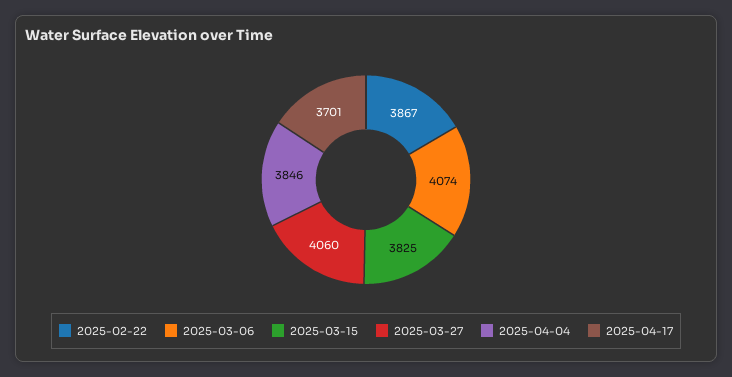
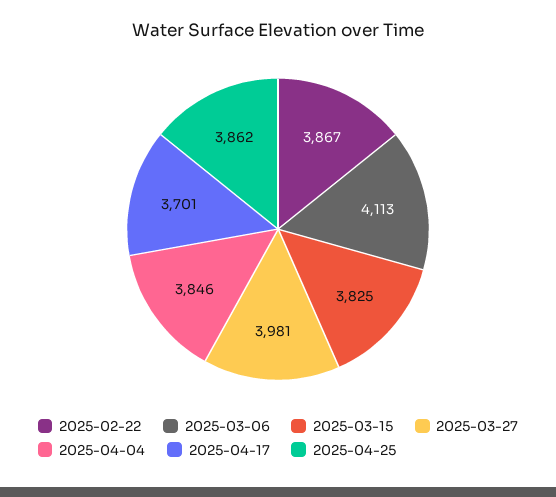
2025-03-06: 4074 -> 4113
2025-03-27: 4060 -> 3981
2025-04-25: none -> 3862

